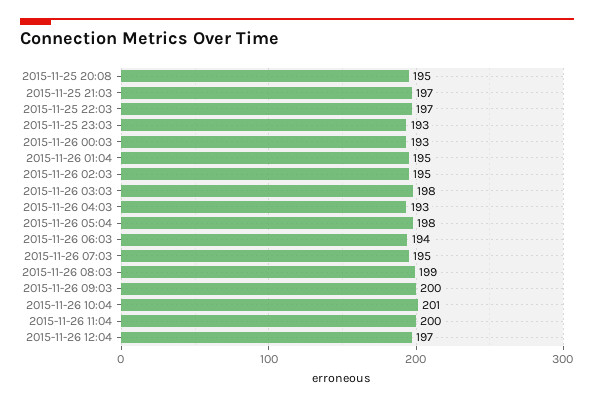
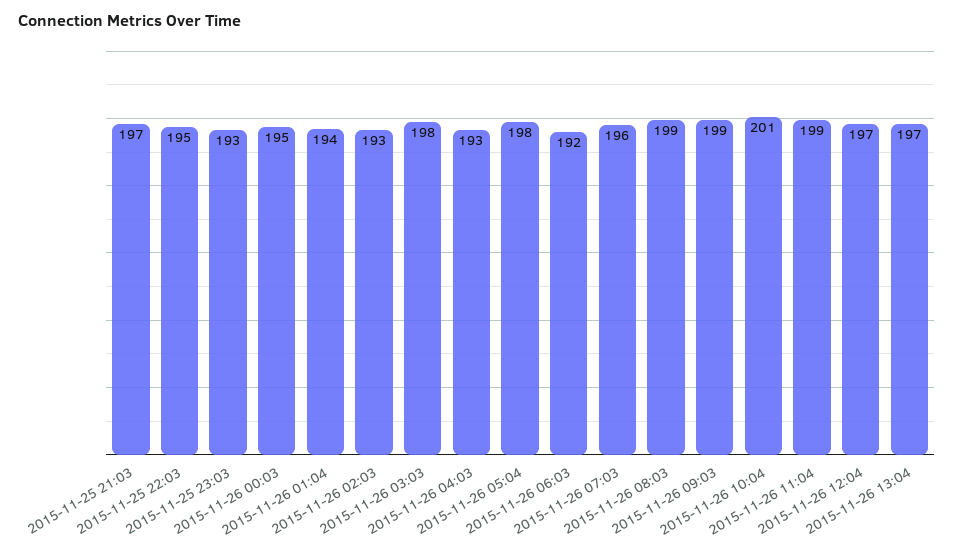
2015-11-25 20:08: 195 -> none
2015-11-25 22:03: 197 -> 195
2015-11-26 00:03: 193 -> 195
2015-11-26 01:04: 195 -> 194
2015-11-26 02:03: 195 -> 193
2015-11-26 06:03: 194 -> 192
2015-11-26 07:03: 195 -> 196
2015-11-26 09:03: 200 -> 199
2015-11-26 11:04: 200 -> 199
2015-11-26 13:04: none -> 197

